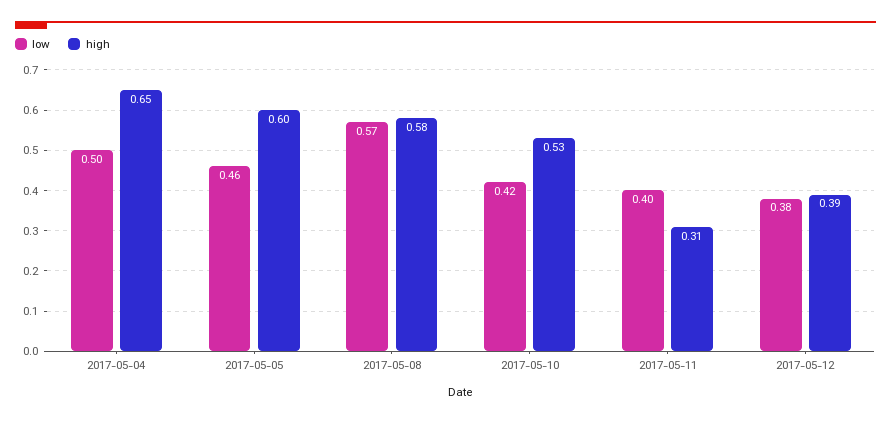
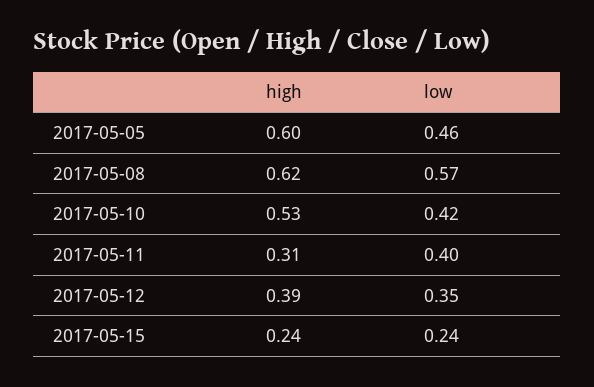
low, 2017-05-04: 0.5 -> none
high, 2017-05-04: 0.65 -> none
high, 2017-05-08: 0.58 -> 0.62
low, 2017-05-12: 0.38 -> 0.35
high, 2017-05-15: none -> 0.24
low, 2017-05-15: none -> 0.24

